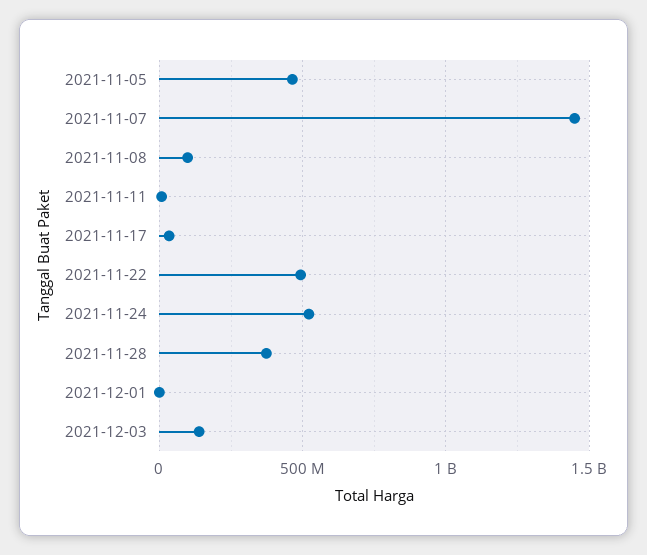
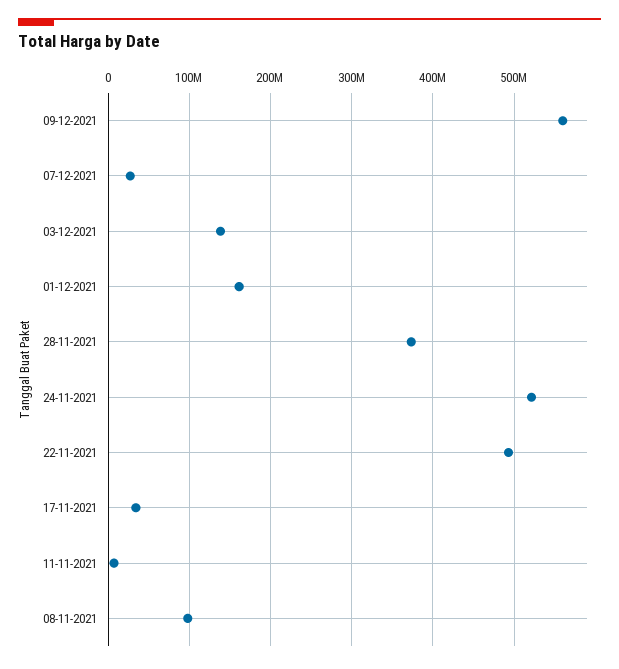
2021-11-05: 450000000 -> none
2021-11-07: 1450000000 -> none
2021-12-01: 0 -> 160000000
09-12-2021: none -> 560000000
07-12-2021: none -> 30000000

